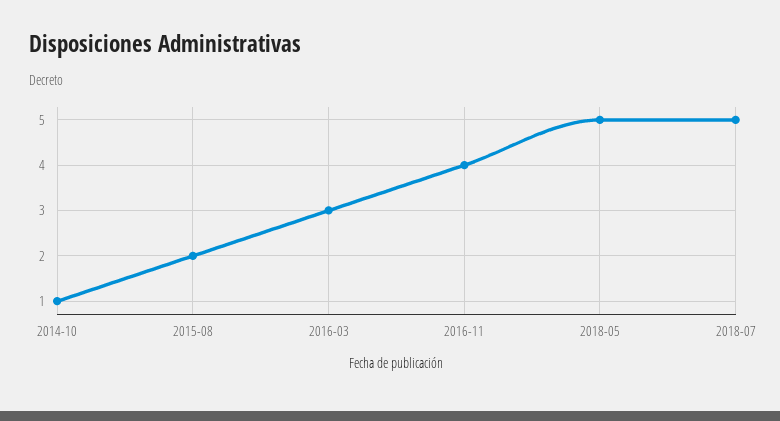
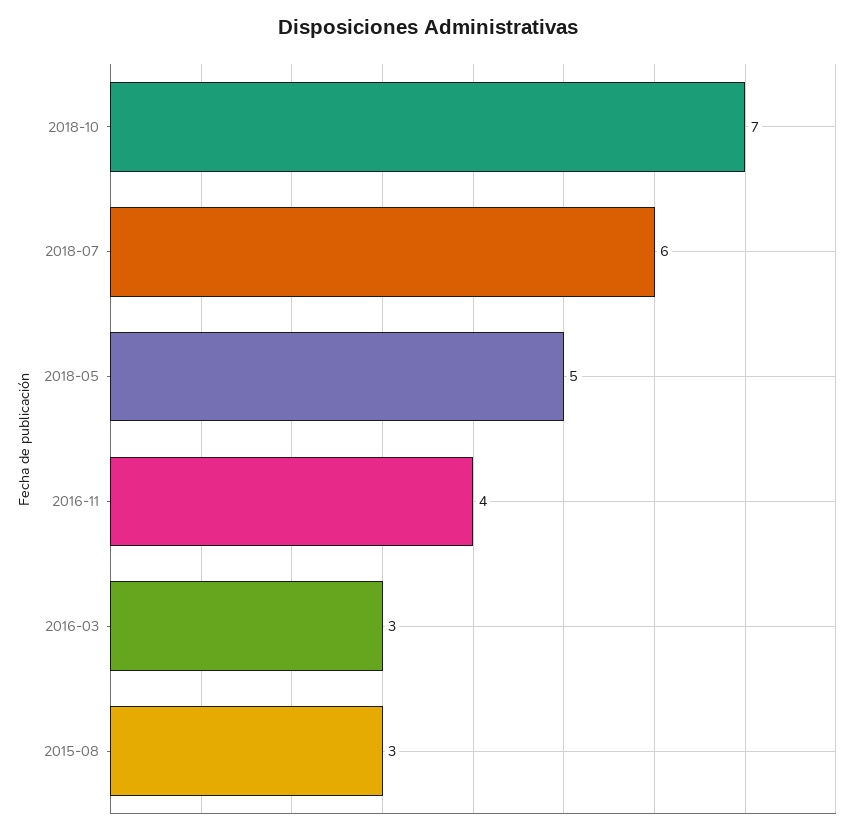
2014-10: 1 -> none
2015-08: 2 -> 3
2018-07: 5 -> 6
2018-10: none -> 7

